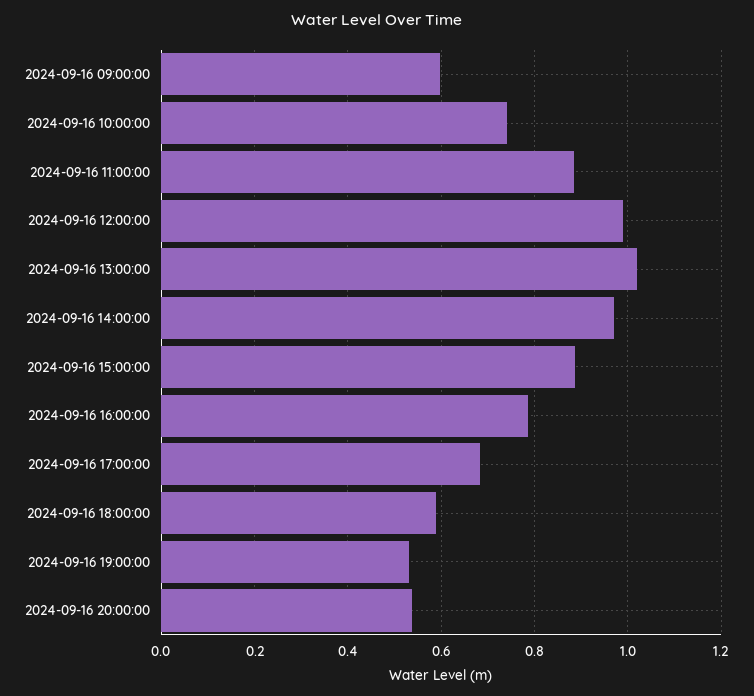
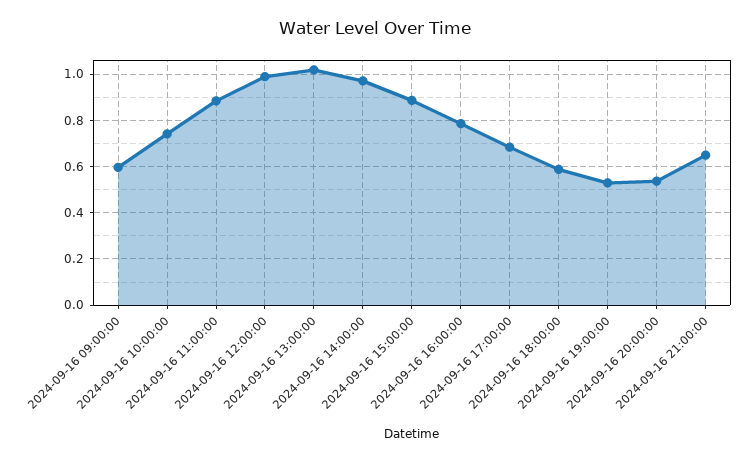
2024-09-16 21:00:00: none -> 0.65

